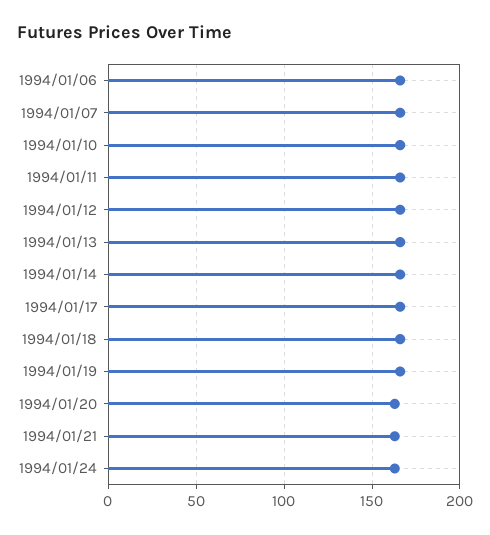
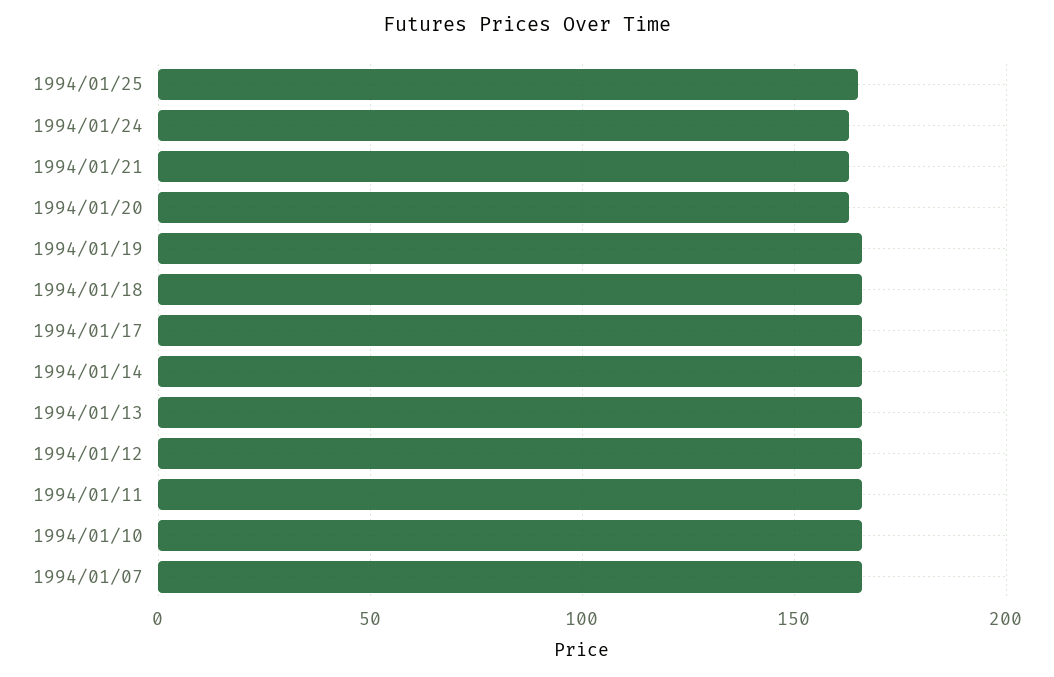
1994/01/06: 165 -> none
1994/01/25: none -> 165

